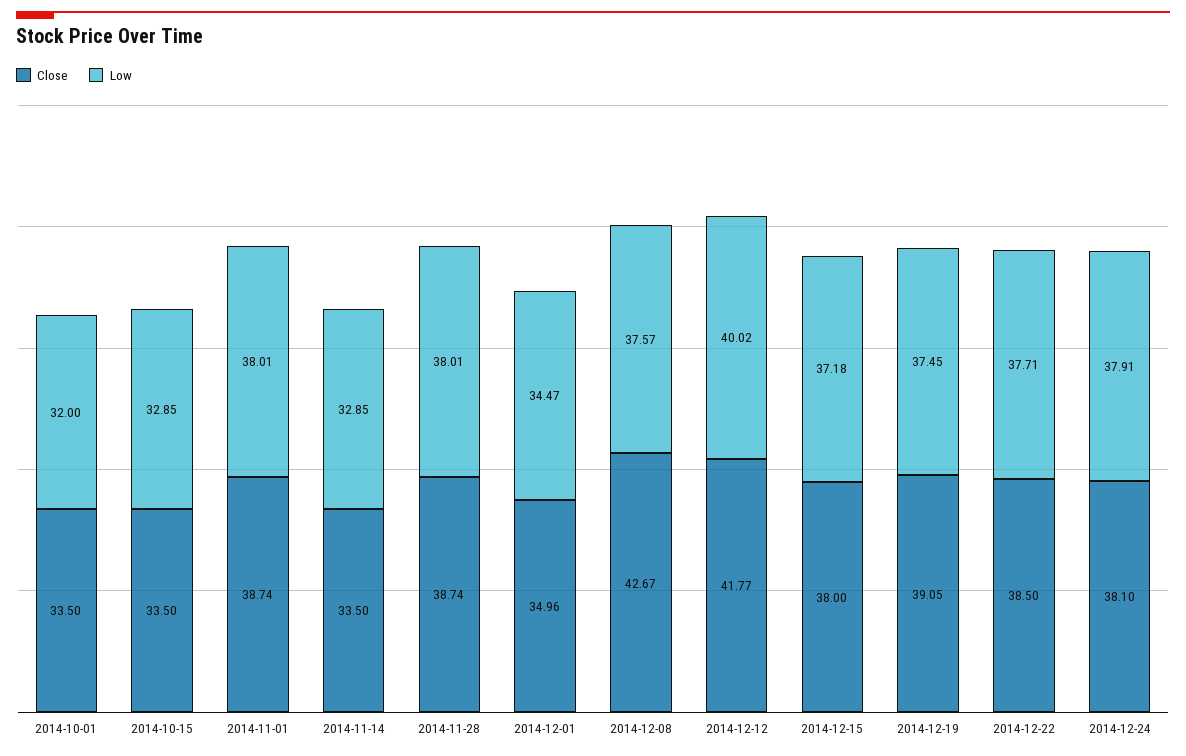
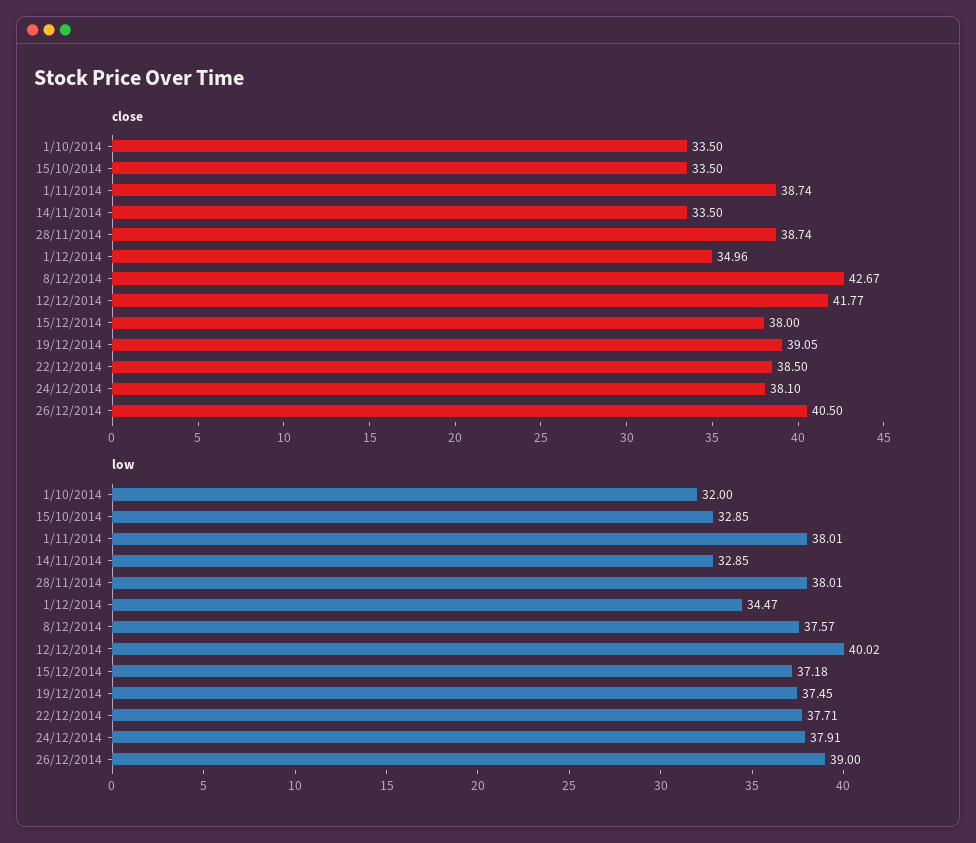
Close, 26/12/2014: none -> 40.5
Low, 26/12/2014: none -> 39

